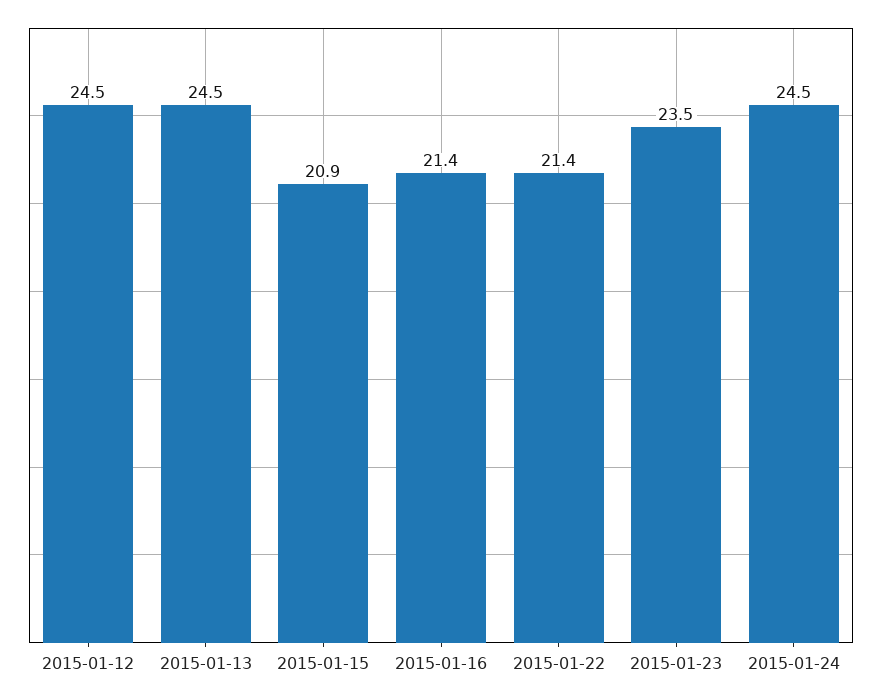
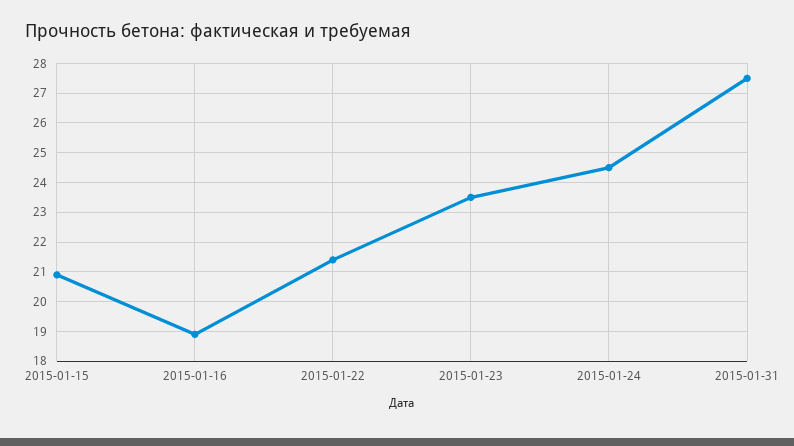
2015-01-12: 24.5 -> none
2015-01-13: 24.5 -> none
2015-01-16: 21.4 -> 19
2015-01-31: none -> 27.5

